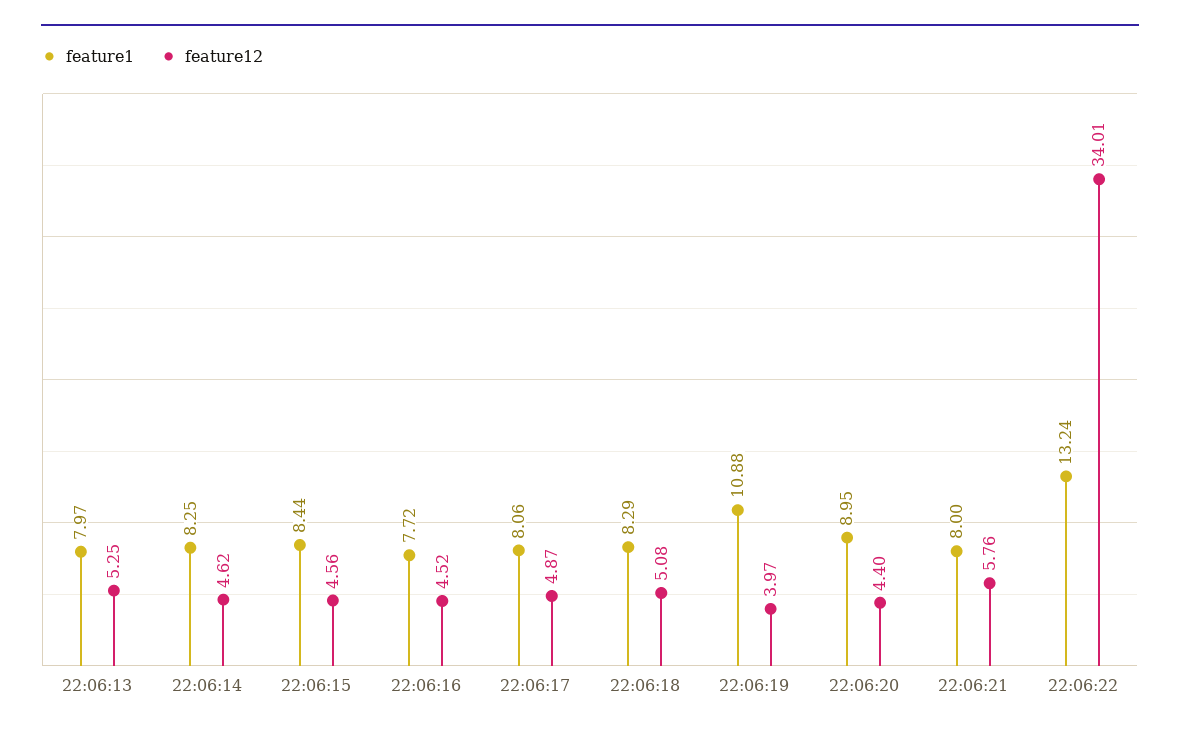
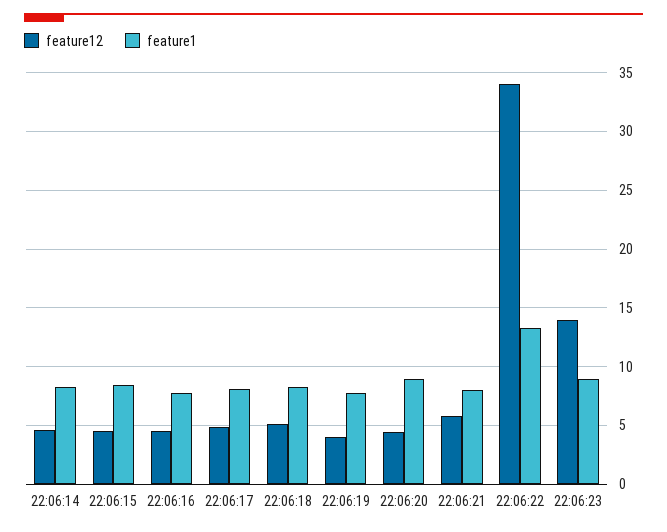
feature1, 22:06:13: 7.97 -> none
feature12, 22:06:13: 5.25 -> none
feature1, 22:06:19: 10.88 -> 8
feature12, 22:06:23: none -> 14
feature1, 22:06:23: none -> 9

